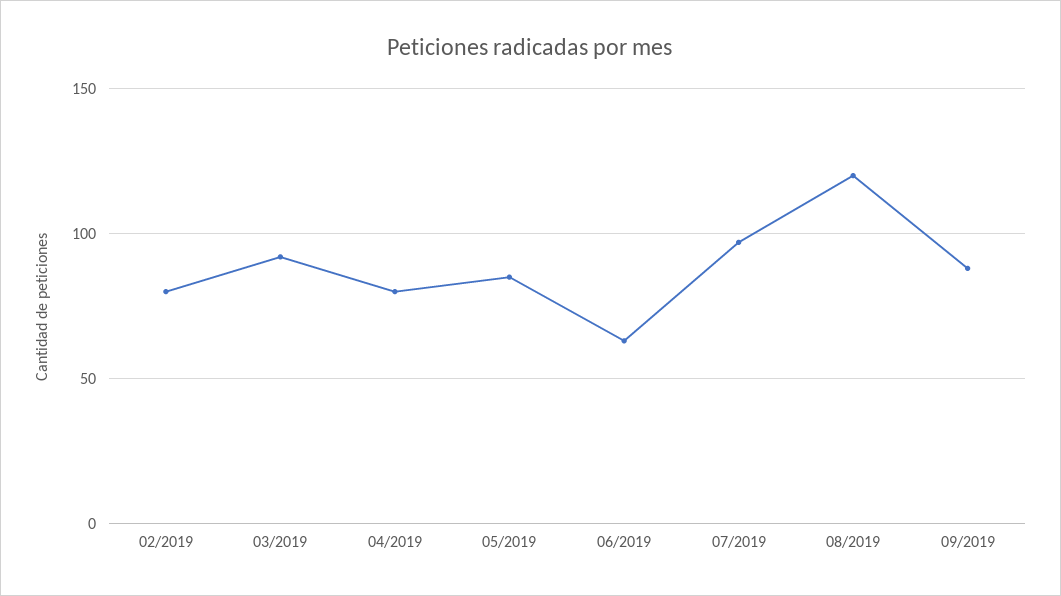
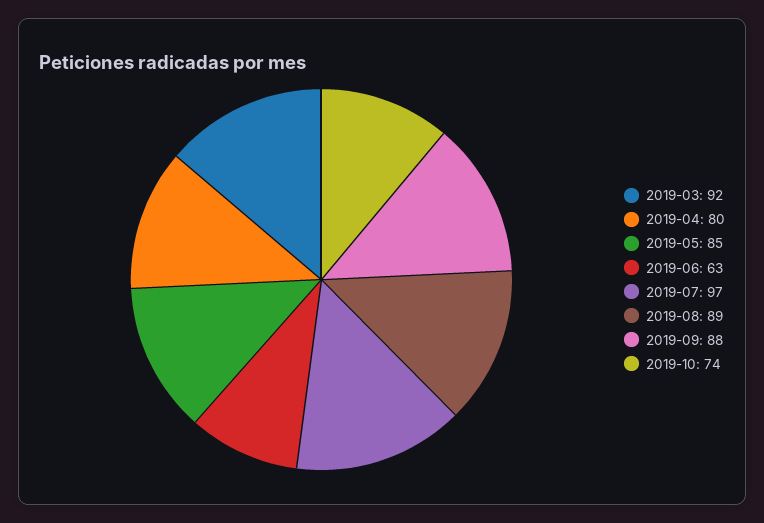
02/2019: 80 -> none
08/2019: 120 -> 89
2019-10: none -> 74

